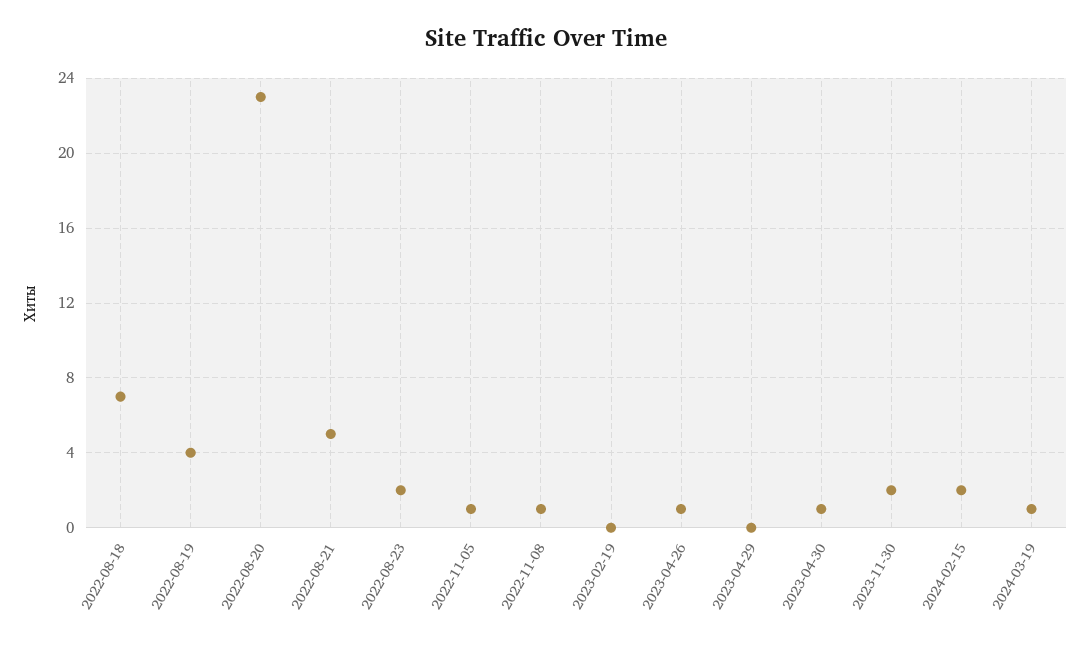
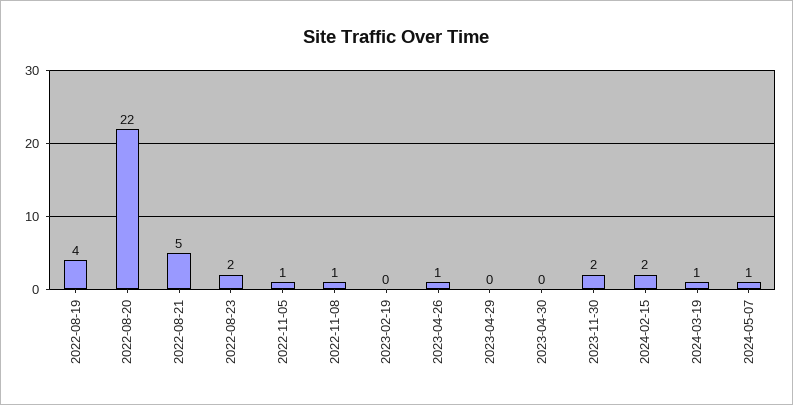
2022-08-18: 7 -> none
2022-08-20: 23 -> 22
2023-04-30: 1 -> 0
2024-05-07: none -> 1

